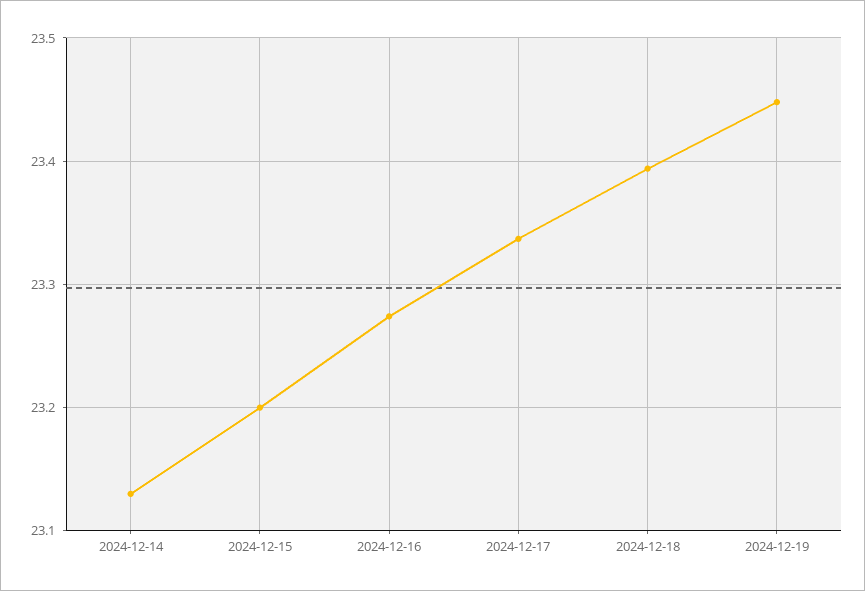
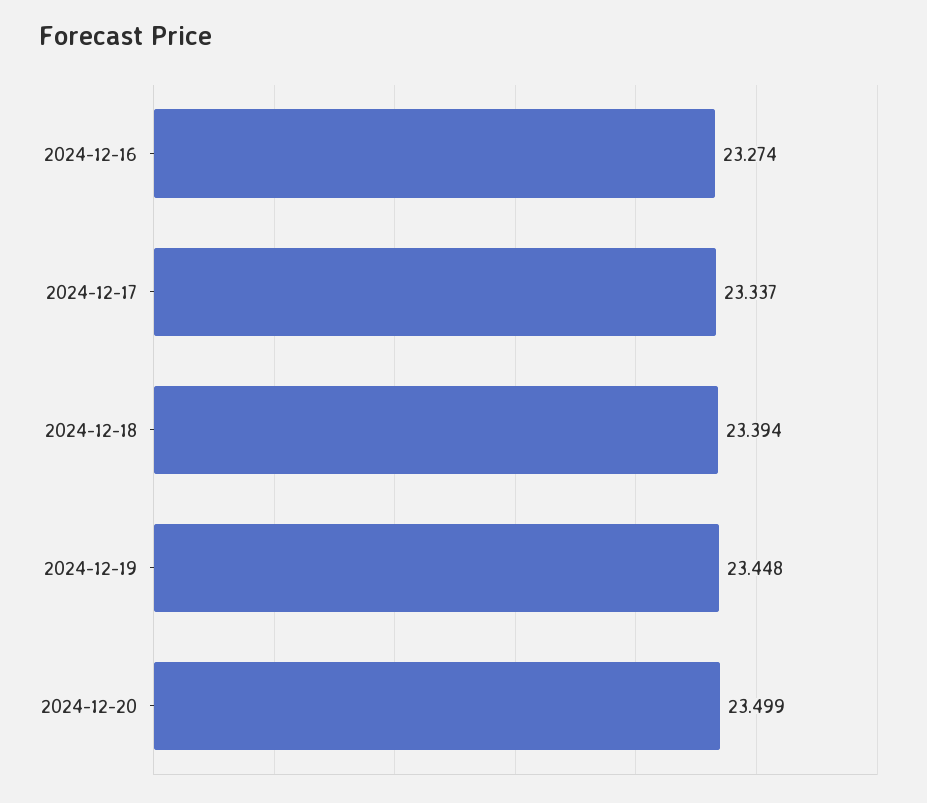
2024-12-14: 23.13 -> none
2024-12-15: 23.2 -> none
2024-12-20: none -> 23.499

